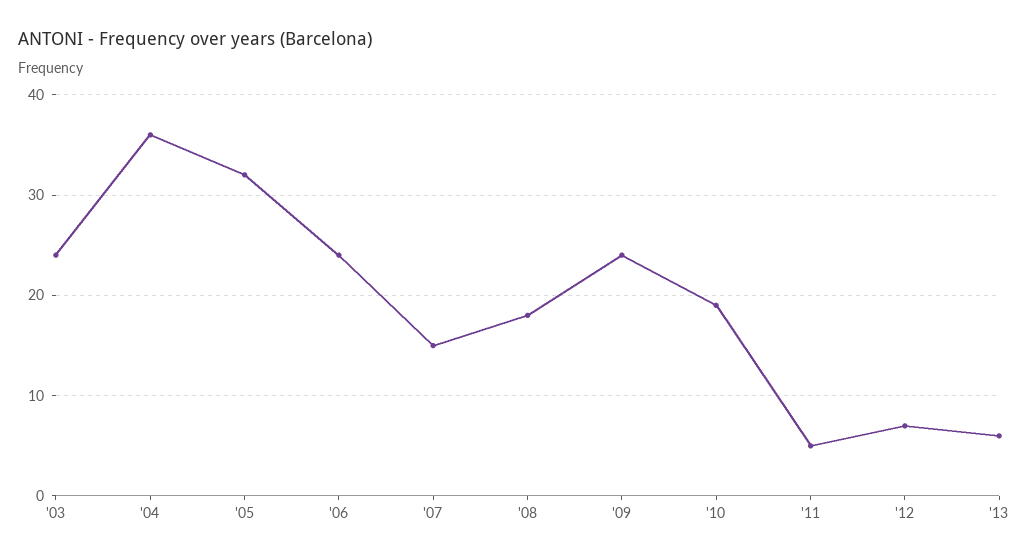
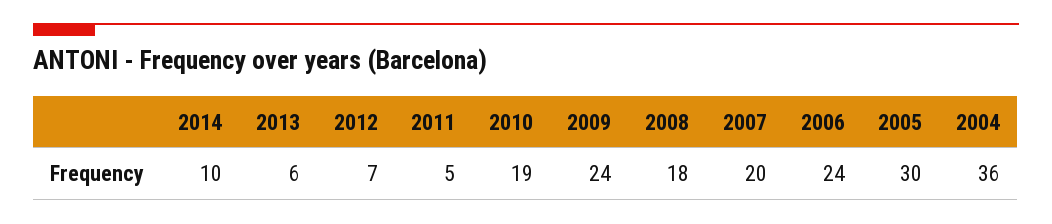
'03: 24 -> none
'05: 32 -> 30
'07: 15 -> 20
2014: none -> 10

